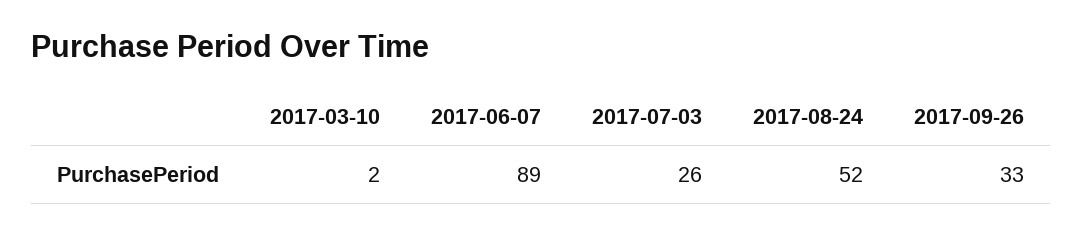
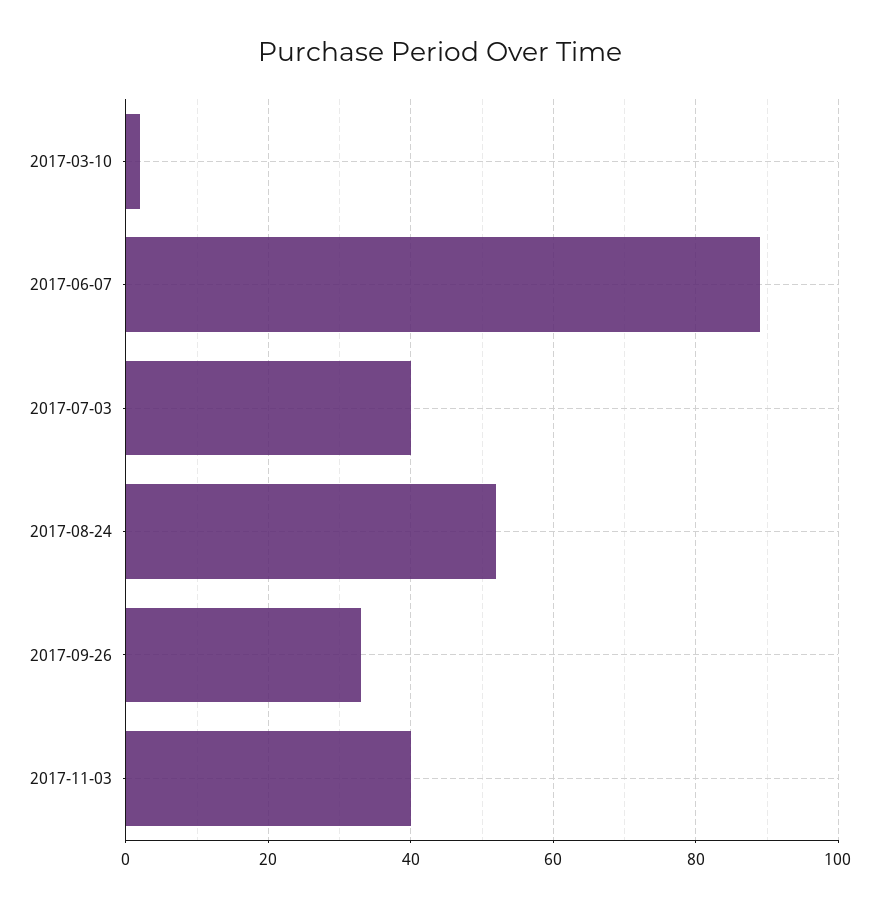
2017-07-03: 26 -> 40
2017-11-03: none -> 40

